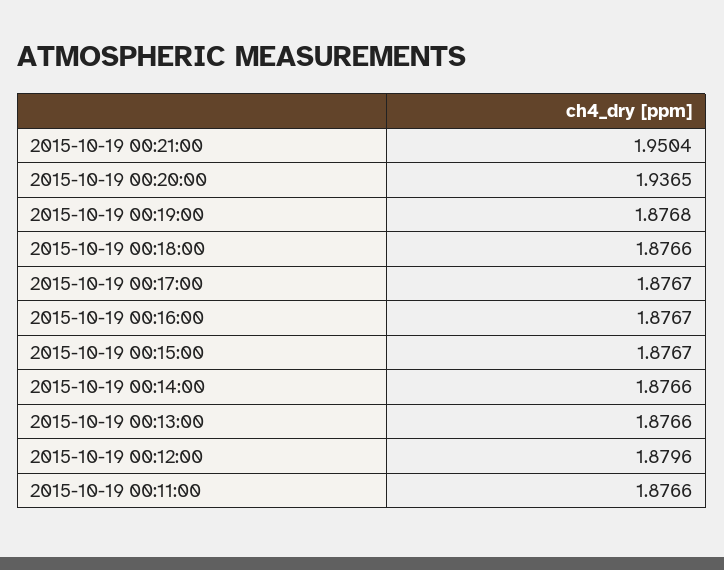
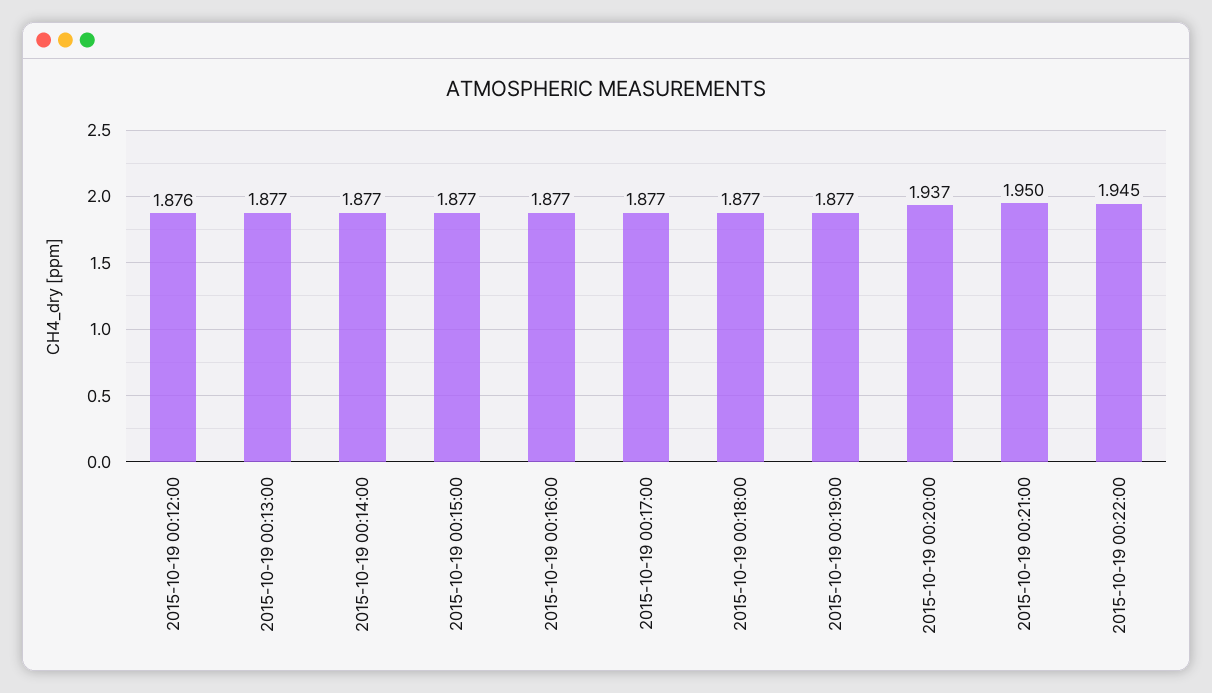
2015-10-19 00:12:00: 1.8796 -> 1.876
2015-10-19 00:11:00: 1.8766 -> none
2015-10-19 00:22:00: none -> 1.945

